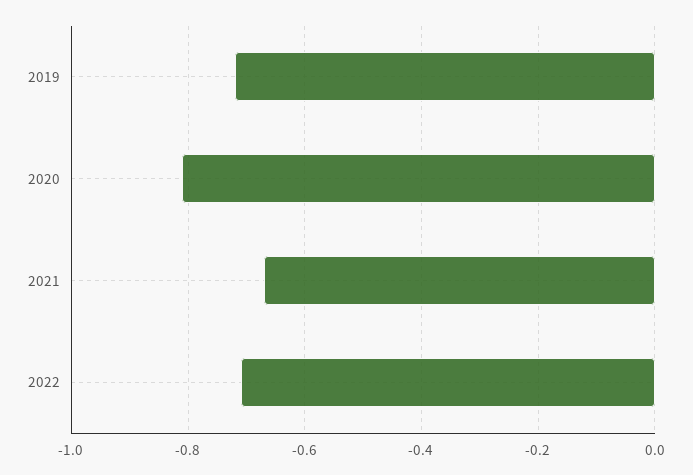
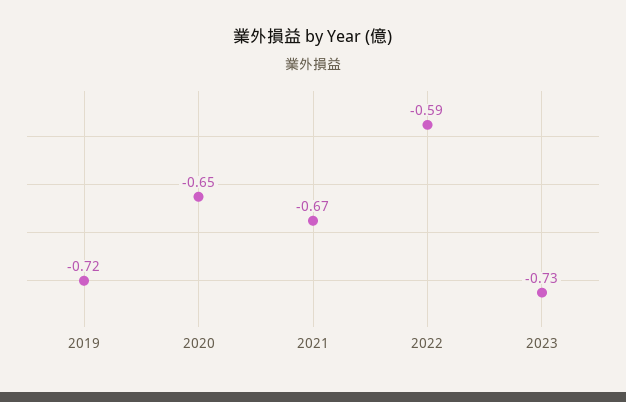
2020: -0.8 -> -0.65
2022: -0.7 -> -0.59
2023: none -> -0.73

